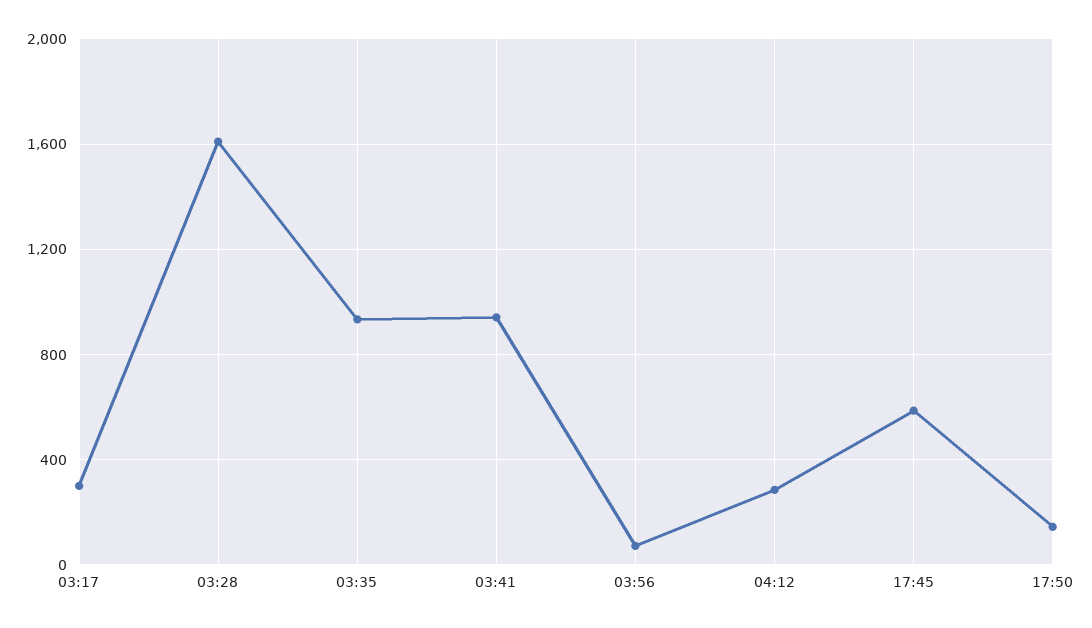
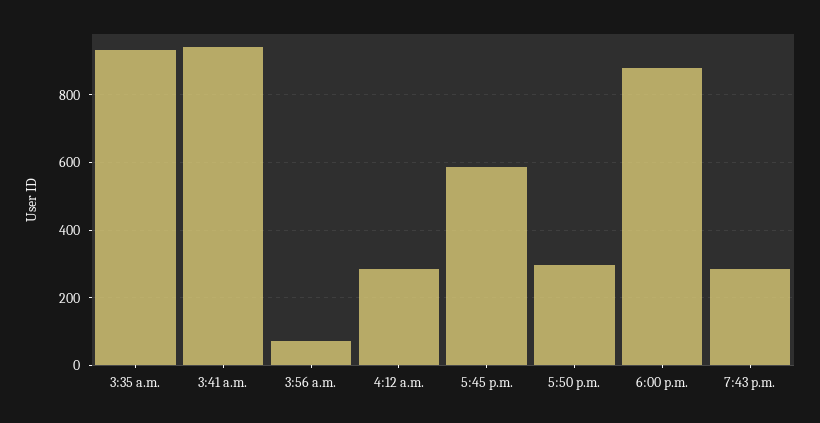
03:17: 300 -> none
03:28: 1600 -> none
17:50: 150 -> 300
6:00 p.m.: none -> 880
7:43 p.m.: none -> 280

